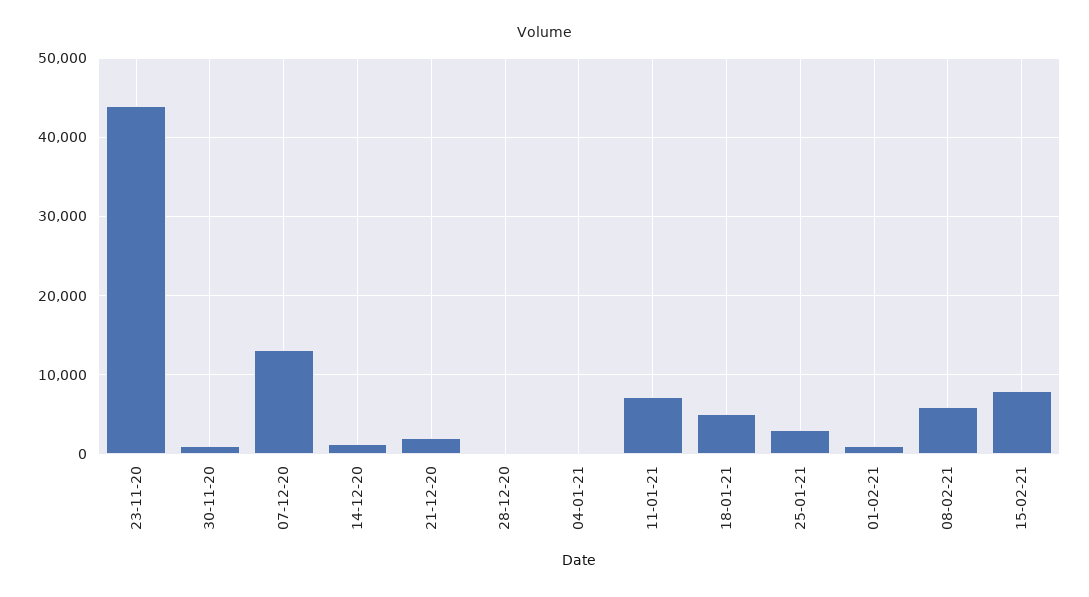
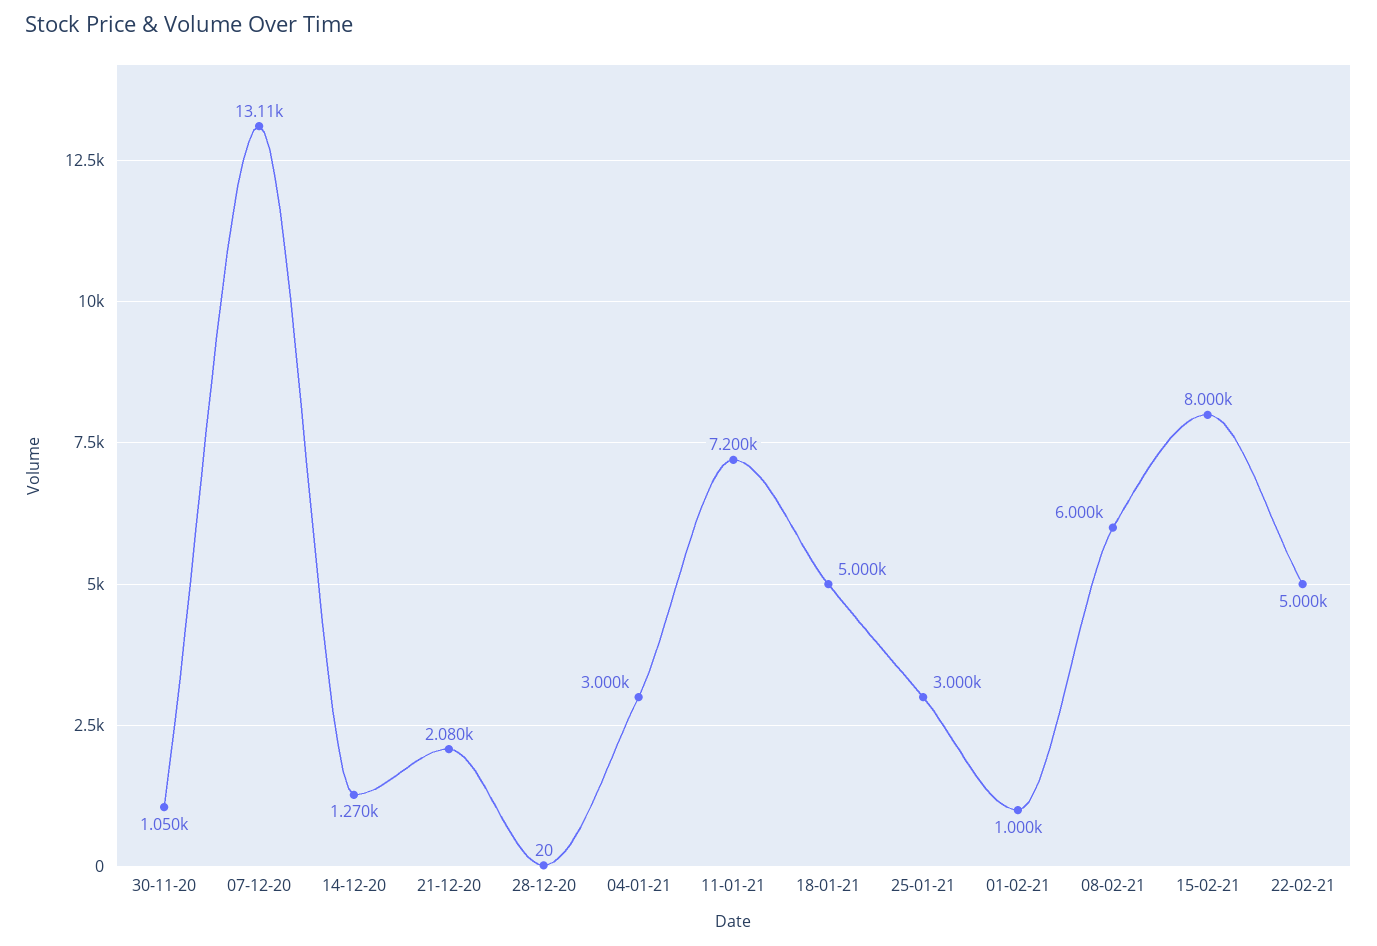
23-11-20: 44000 -> none
04-01-21: 0 -> 3000
22-02-21: none -> 5000

